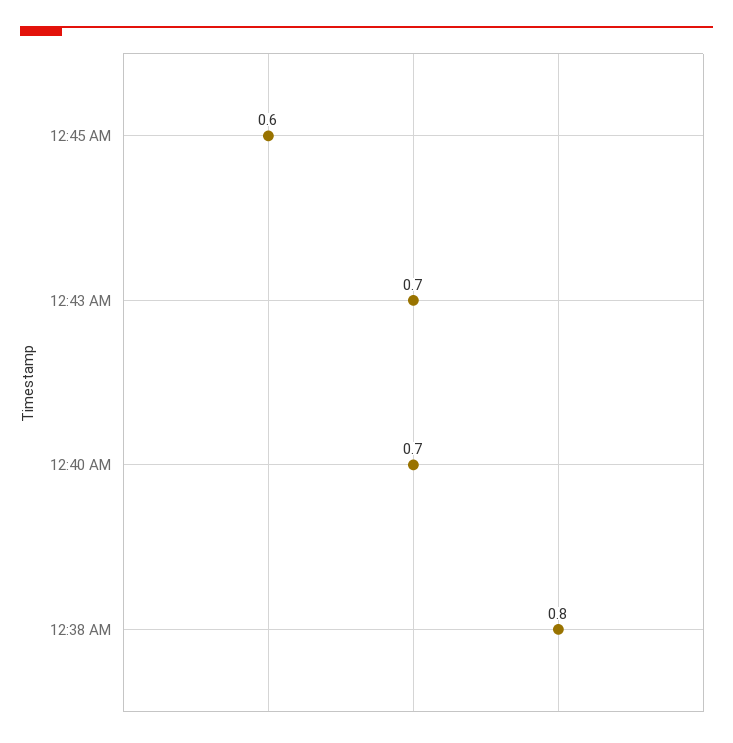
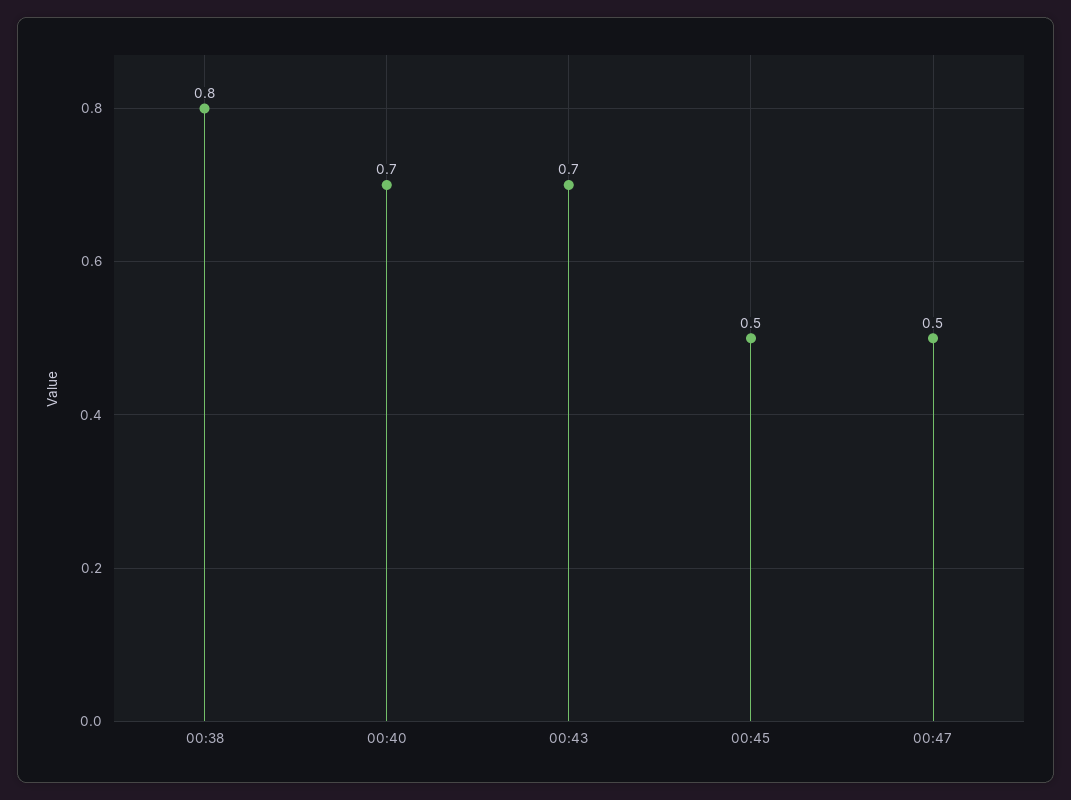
12:45 AM: 0.6 -> 0.5
00:47: none -> 0.5

